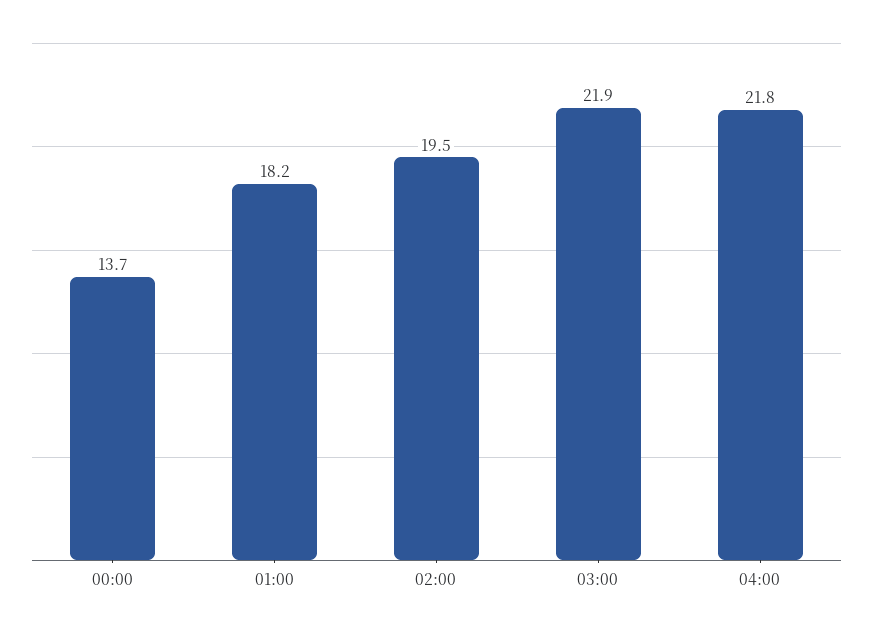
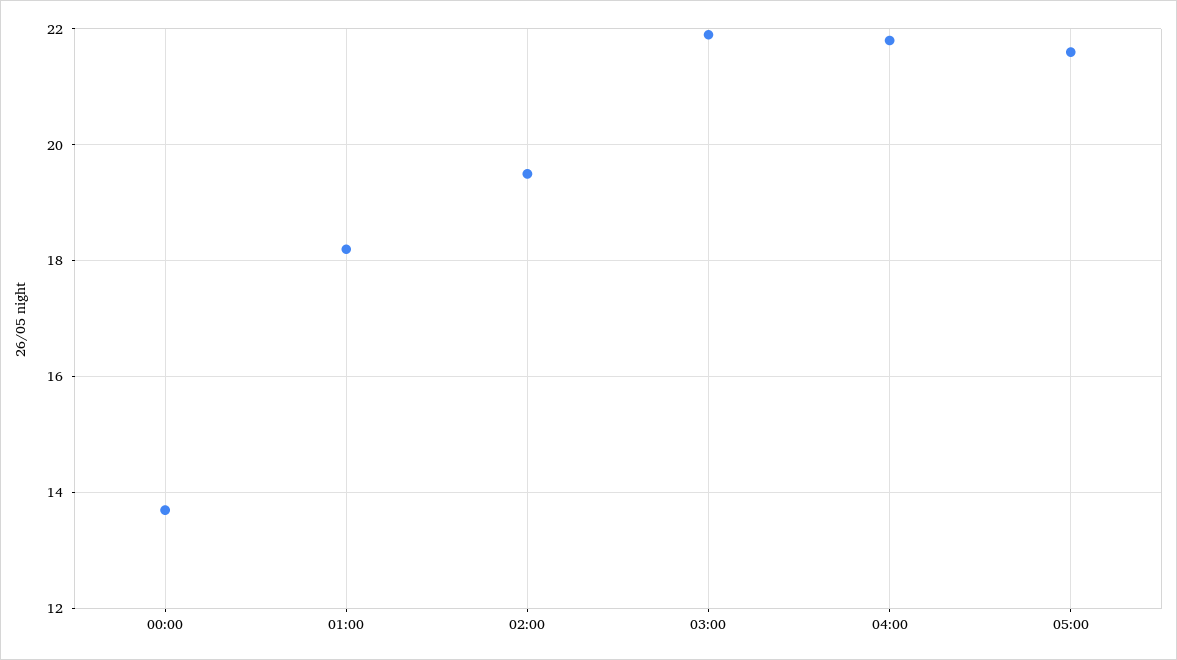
05:00: none -> 21.5

